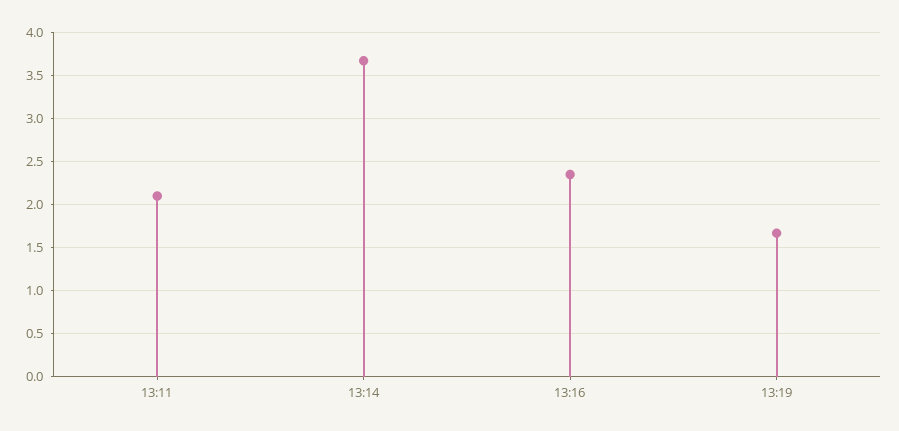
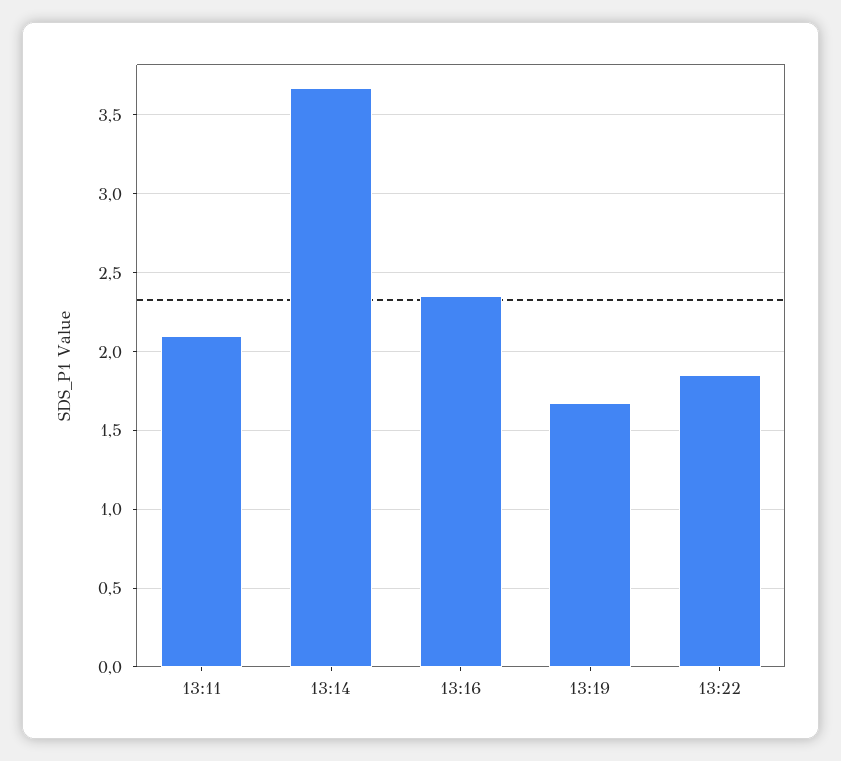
13:22: none -> 1.85

